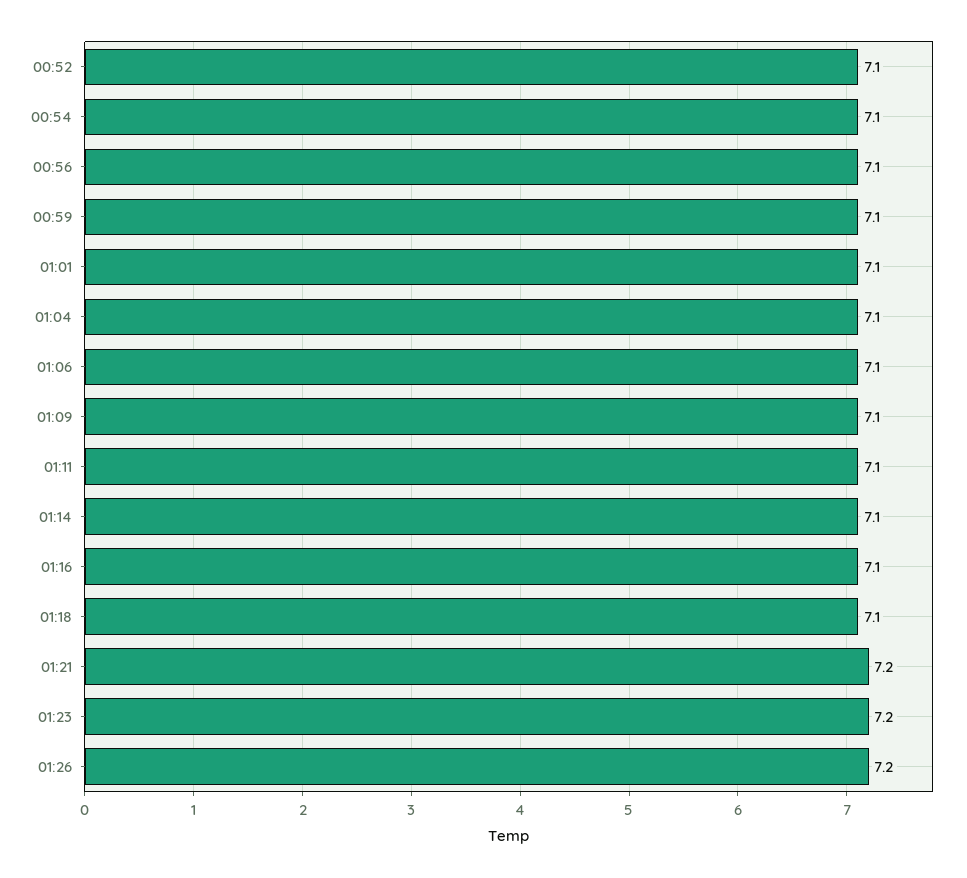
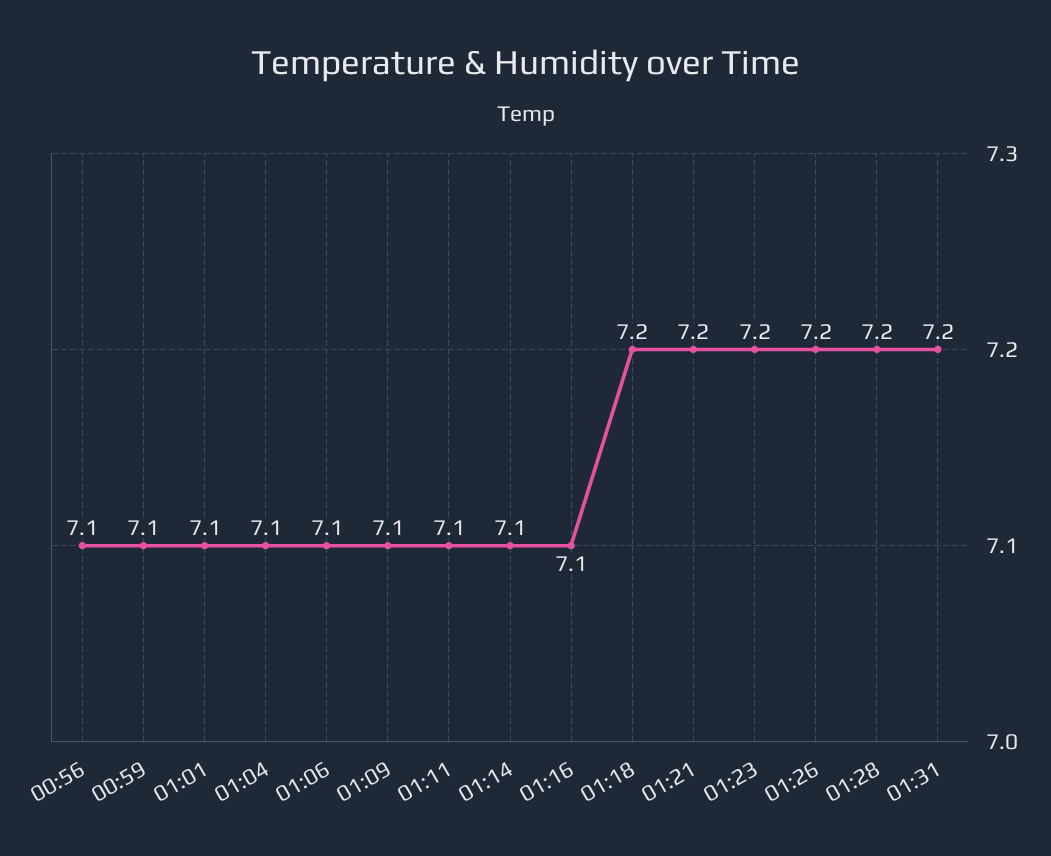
00:52: 7.1 -> none
00:54: 7.1 -> none
01:18: 7.1 -> 7.2
01:28: none -> 7.2
01:31: none -> 7.2

